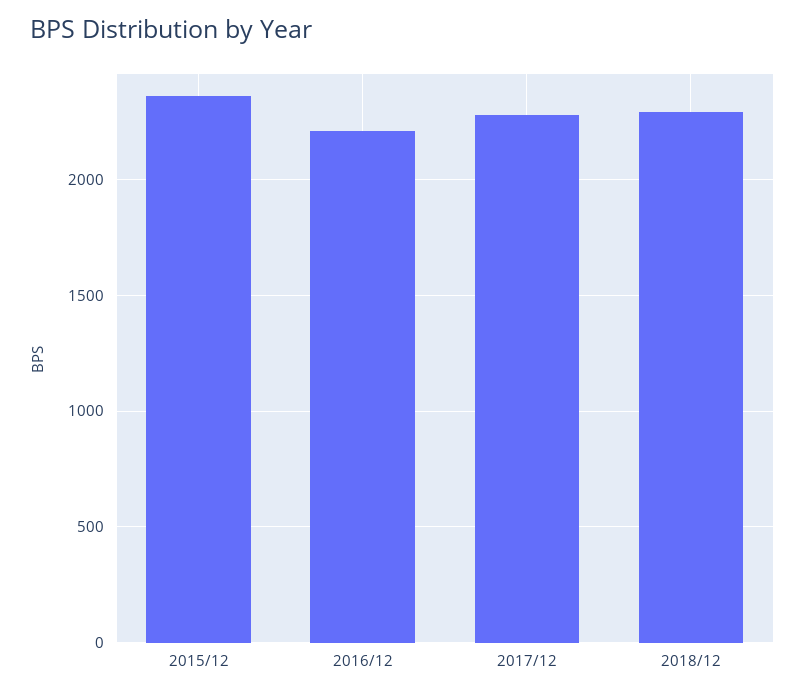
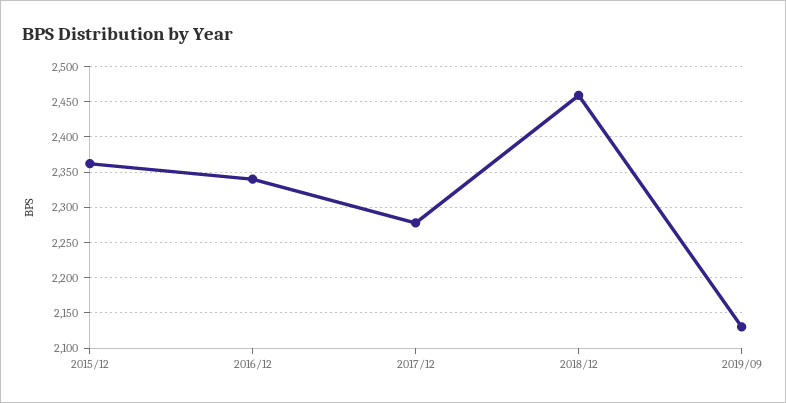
2016/12: 2200 -> 2340
2018/12: 2300 -> 2460
2019/09: none -> 2130

